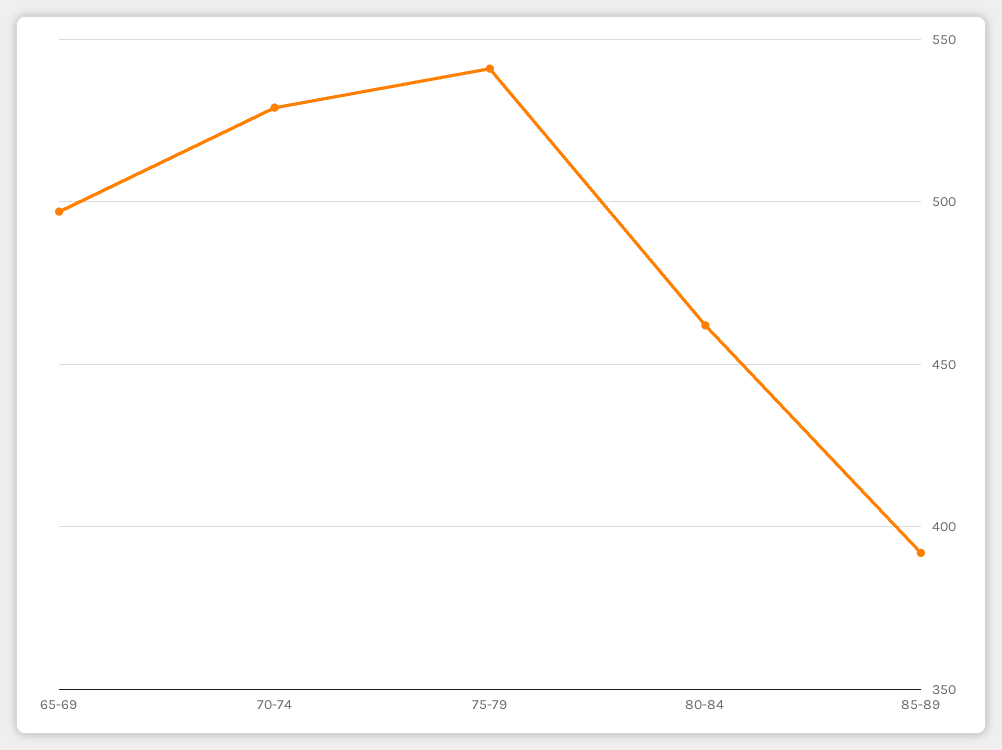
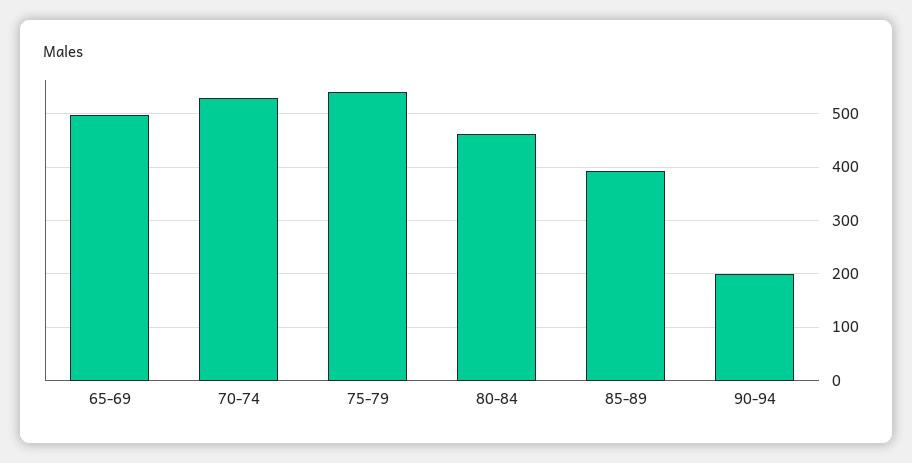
90-94: none -> 200

